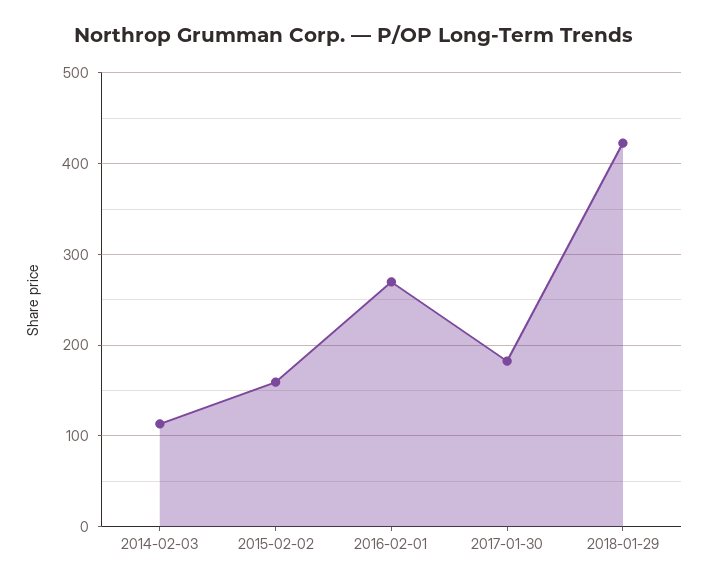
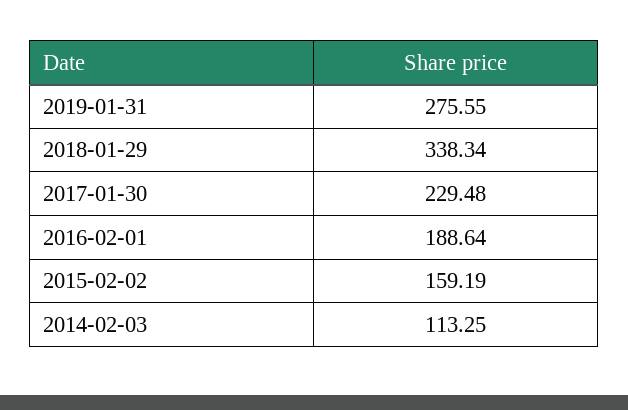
2016-02-01: 270 -> 188.64
2017-01-30: 180 -> 229.48
2018-01-29: 420 -> 338.34
2019-01-31: none -> 275.55

